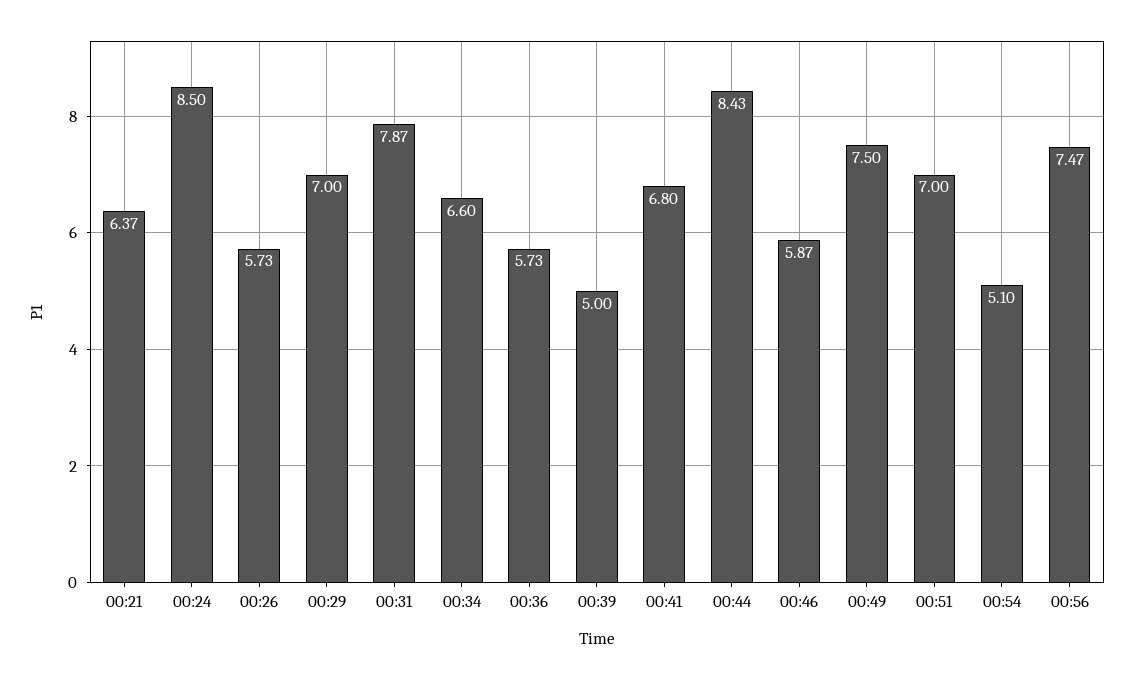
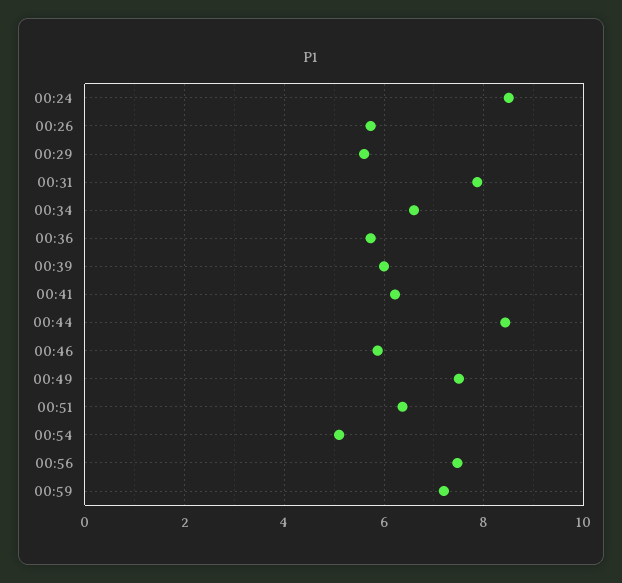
00:21: 6.37 -> none
00:29: 7 -> 5.6
00:39: 5 -> 6
00:41: 6.8 -> 6.2
00:51: 7 -> 6.4
00:59: none -> 7.2

